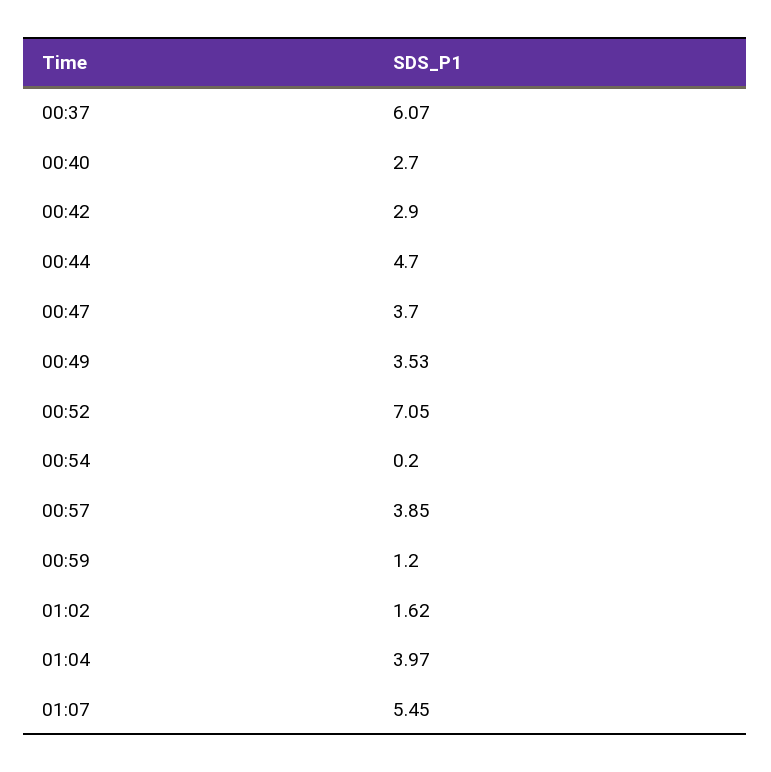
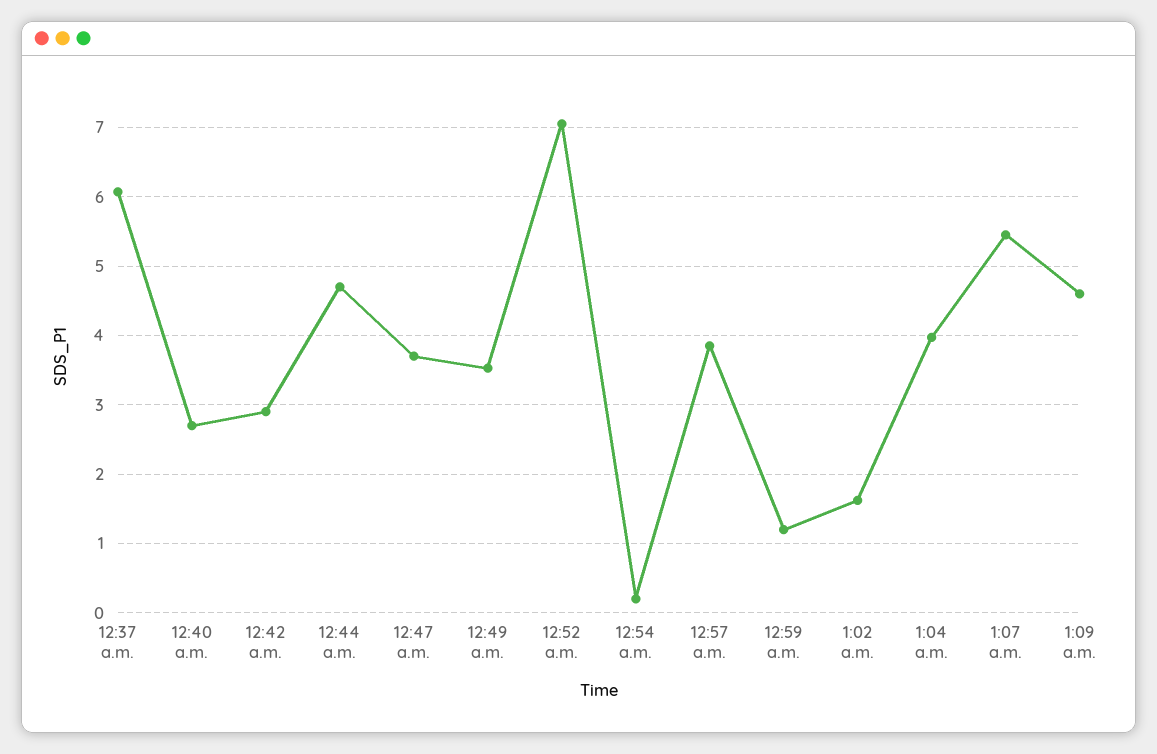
1:09 a.m.: none -> 4.6

